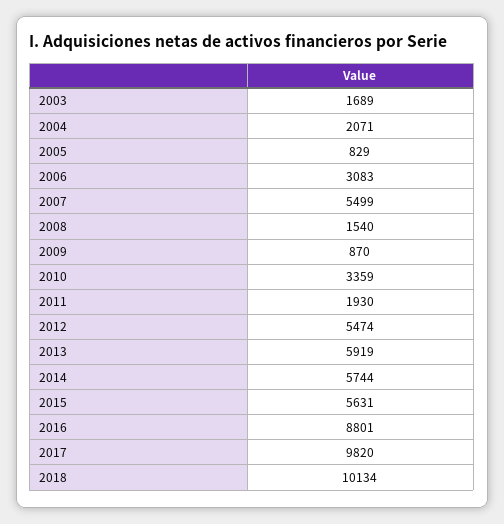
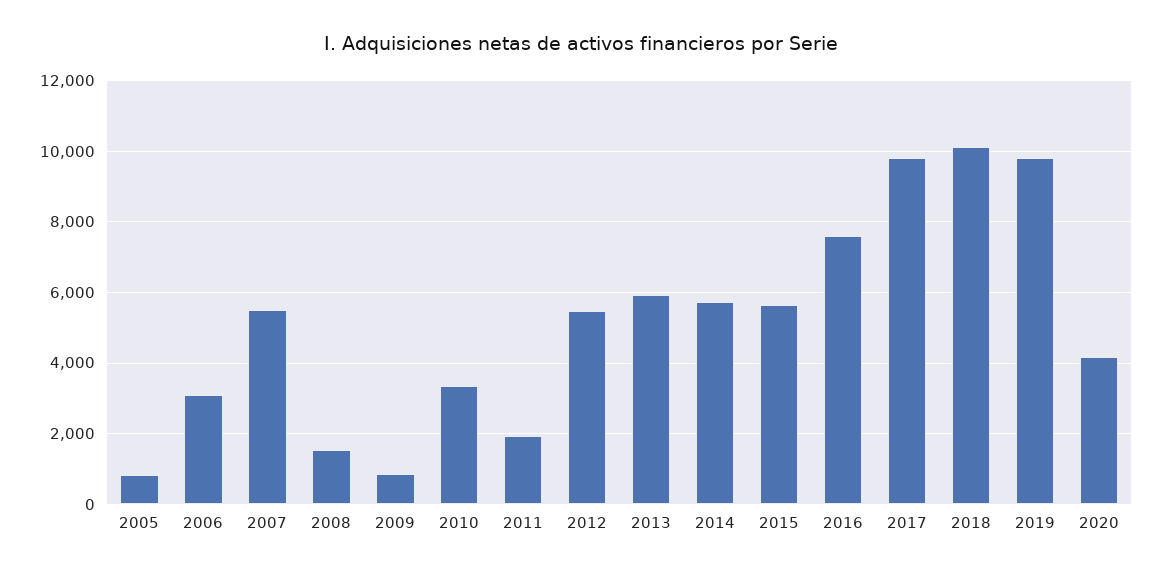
2003: 1689 -> none
2004: 2071 -> none
2016: 8801 -> 7600
2019: none -> 9800
2020: none -> 4200

